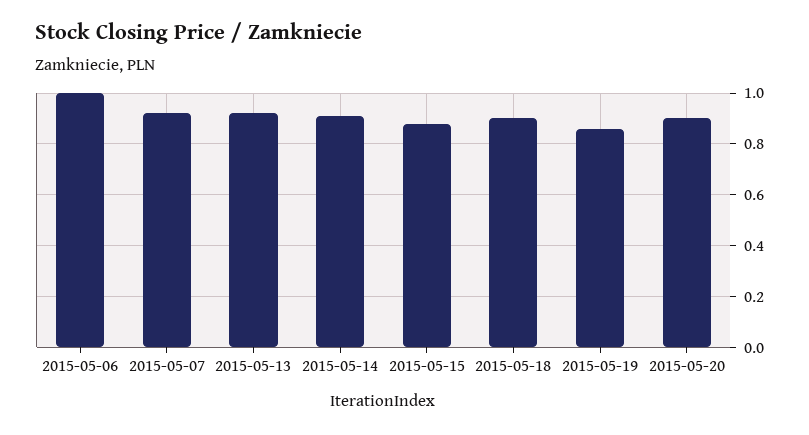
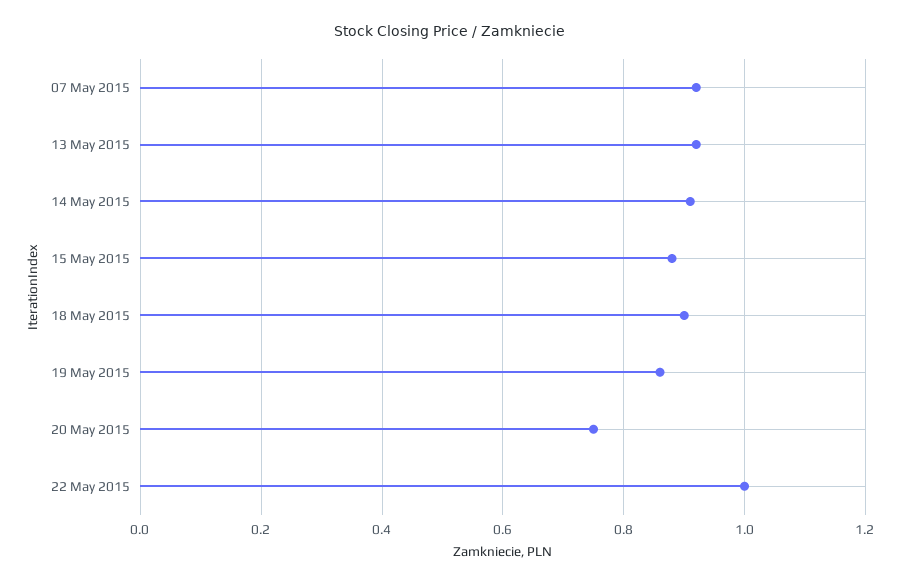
2015-05-06: 1 -> none
2015-05-20: 0.9 -> 0.75
22 May 2015: none -> 1

